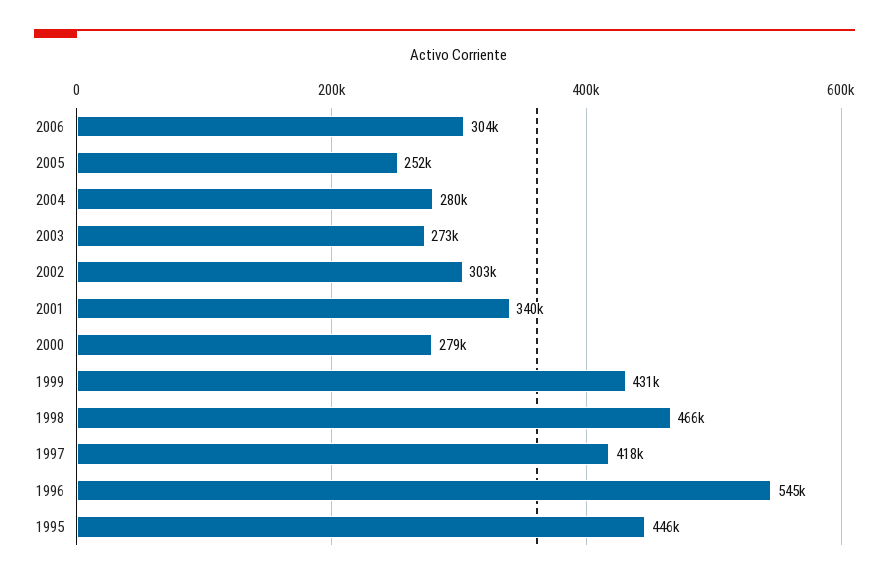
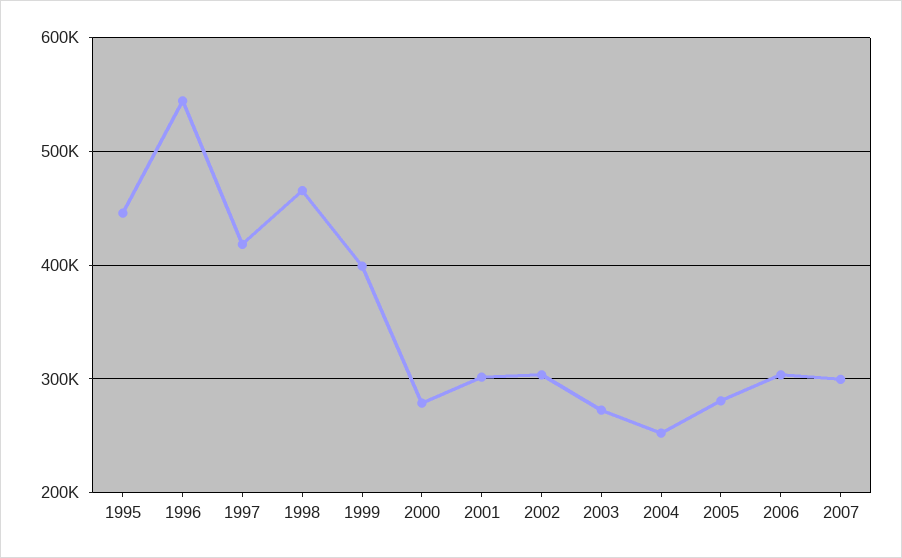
2005: 252000 -> 280000
2004: 280000 -> 250000
2001: 340000 -> 300000
1999: 431000 -> 400000
2007: none -> 300000

